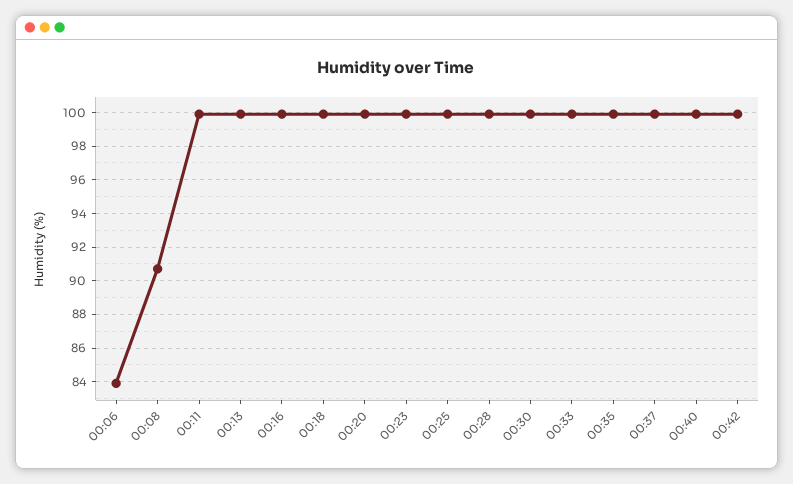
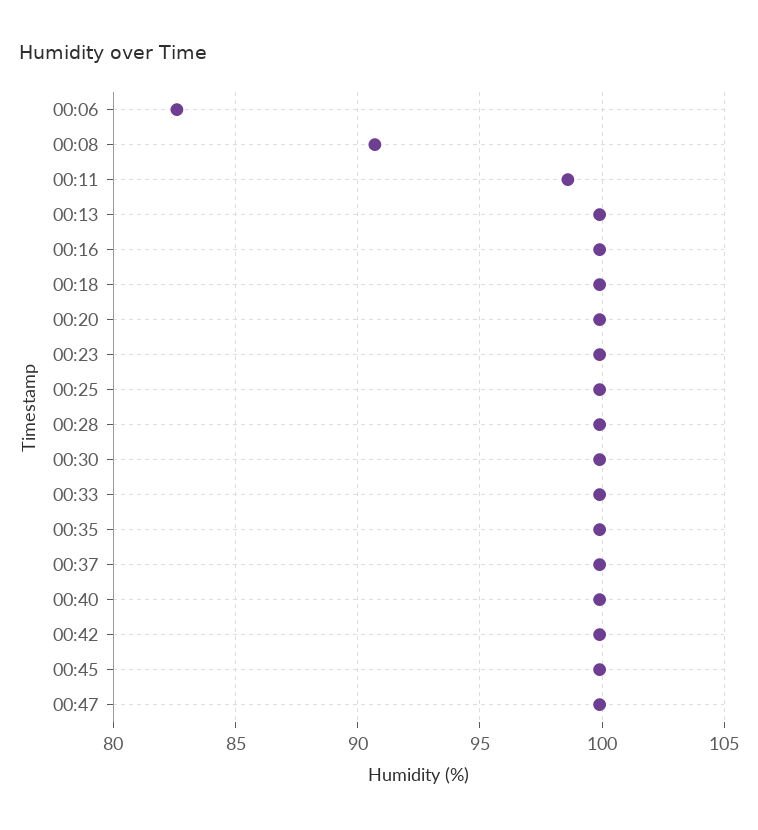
00:06: 84 -> 82.5
00:11: 100 -> 98.5
00:45: none -> 100
00:47: none -> 100

